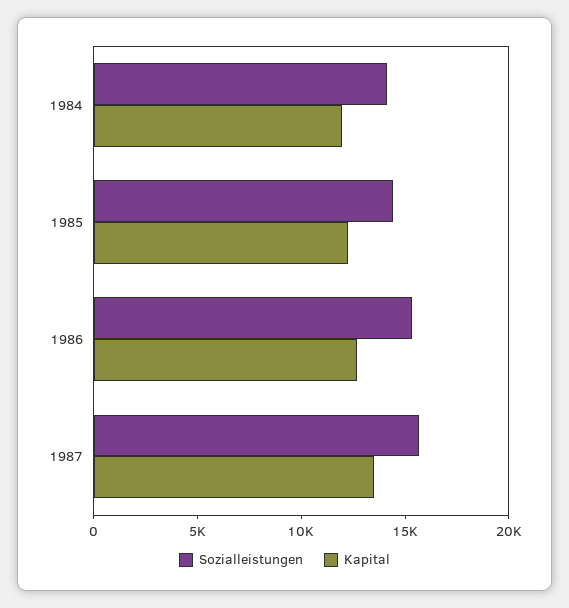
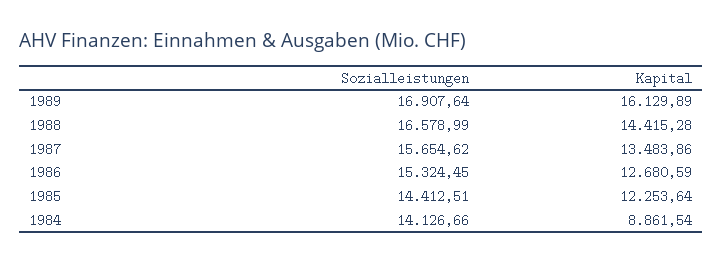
Kapital, 1984: 12000 -> 8861.54
Sozialleistungen, 1989: none -> 16907.64
Kapital, 1989: none -> 16129.89
Sozialleistungen, 1988: none -> 16578.99
Kapital, 1988: none -> 14415.28

